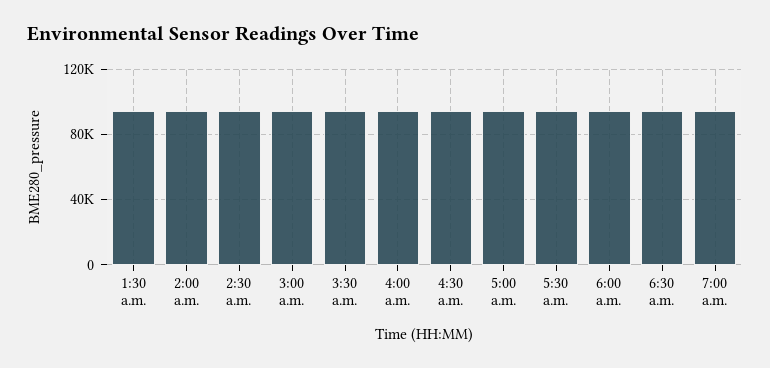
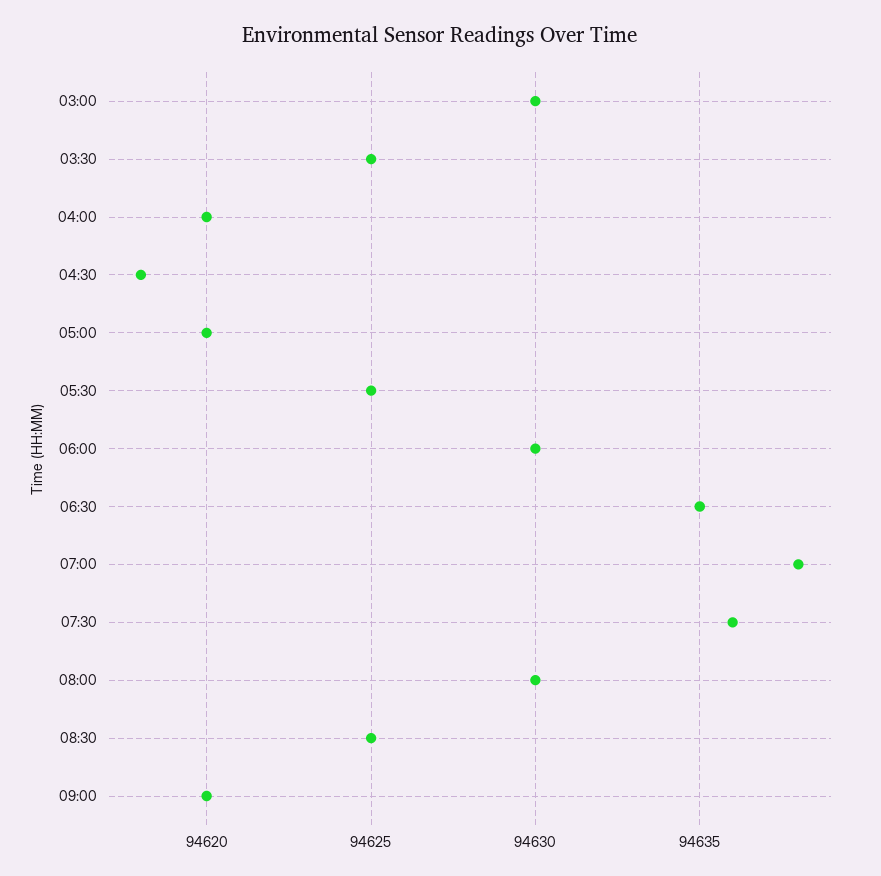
1:30 a.m.: 95000 -> none
2:00 a.m.: 95000 -> none
2:30 a.m.: 95000 -> none
07:30: none -> 94636
08:00: none -> 94630
08:30: none -> 94625
09:00: none -> 94620

